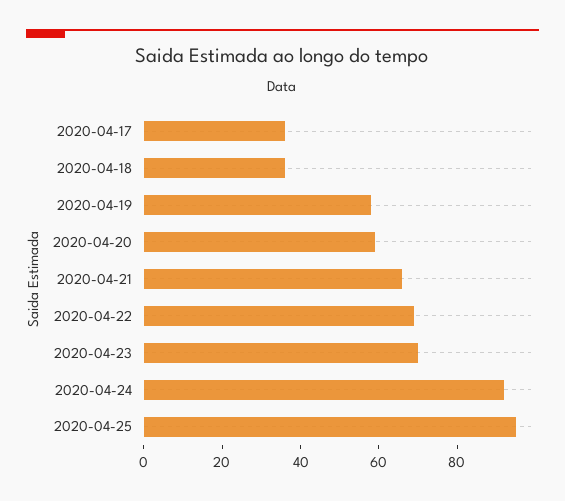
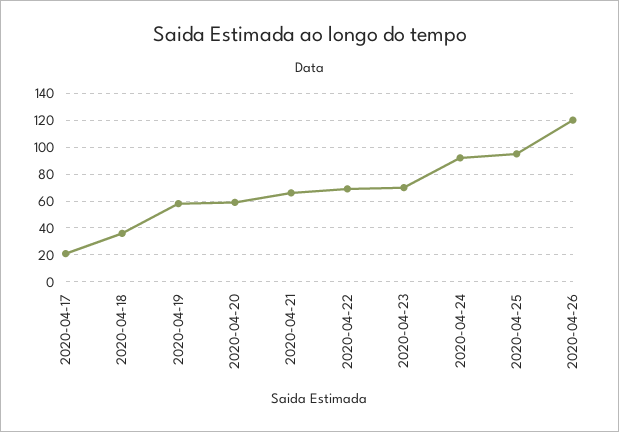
2020-04-17: 35 -> 20
2020-04-26: none -> 120

